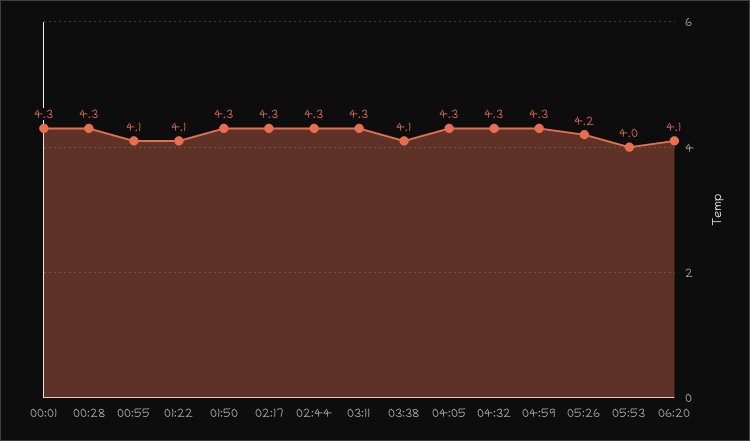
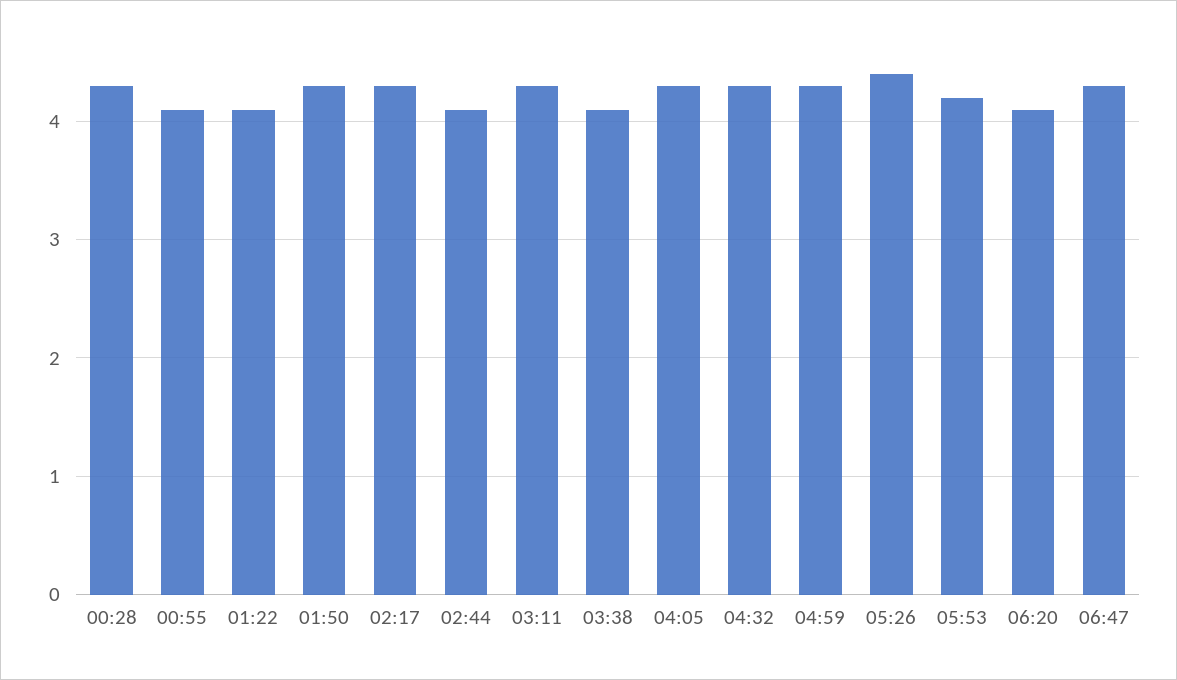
00:01: 4.3 -> none
02:44: 4.3 -> 4.1
05:26: 4.2 -> 4.4
05:53: 4 -> 4.2
06:47: none -> 4.3

